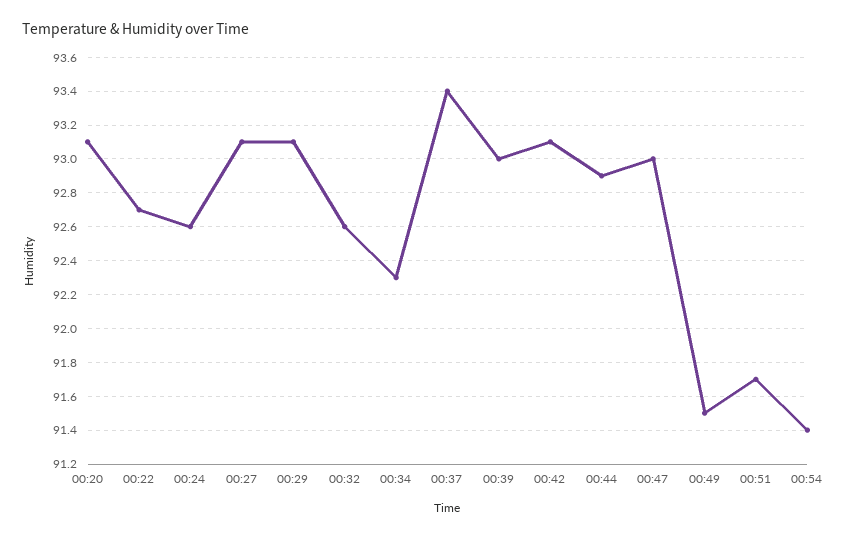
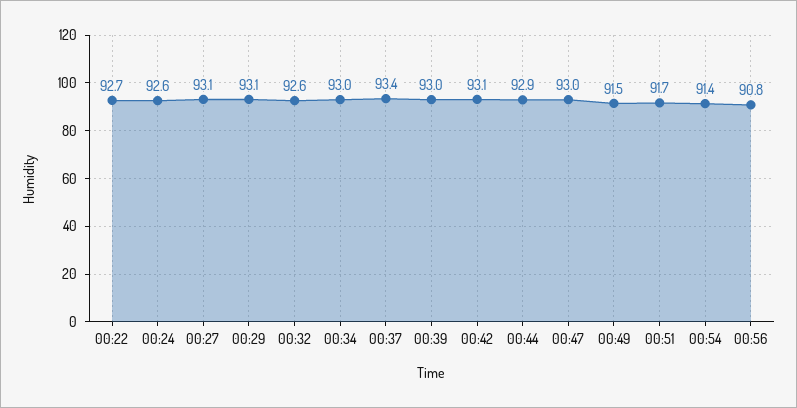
00:20: 93.1 -> none
00:34: 92.3 -> 93
00:56: none -> 90.8

